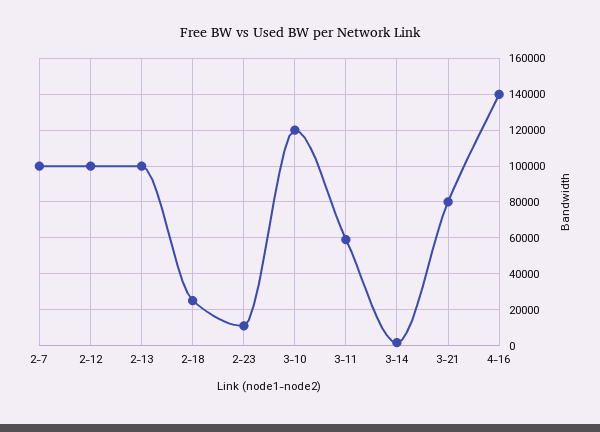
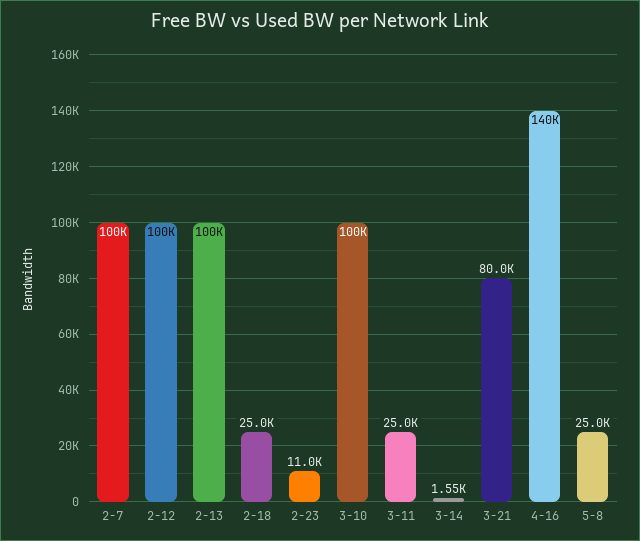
3-10: 120000 -> 100000
3-11: 60000 -> 25000
5-8: none -> 25000

